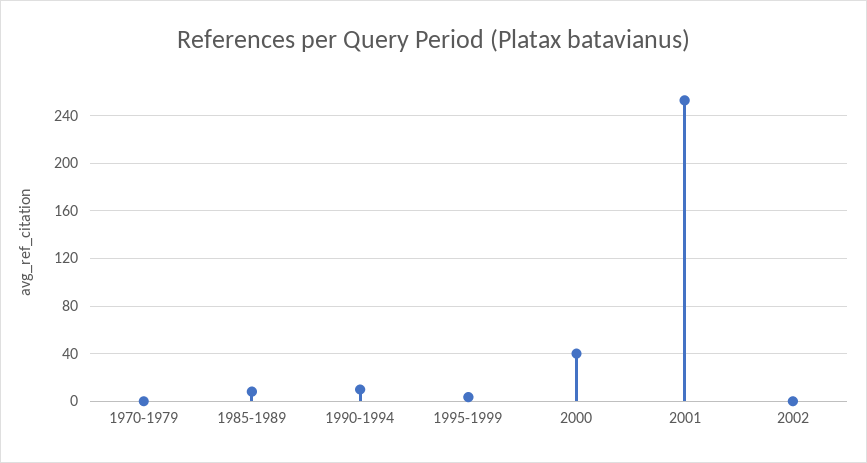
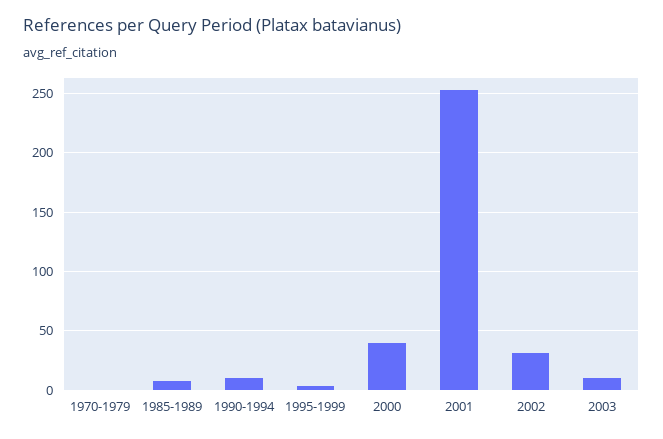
2002: 0 -> 30
2003: none -> 10

